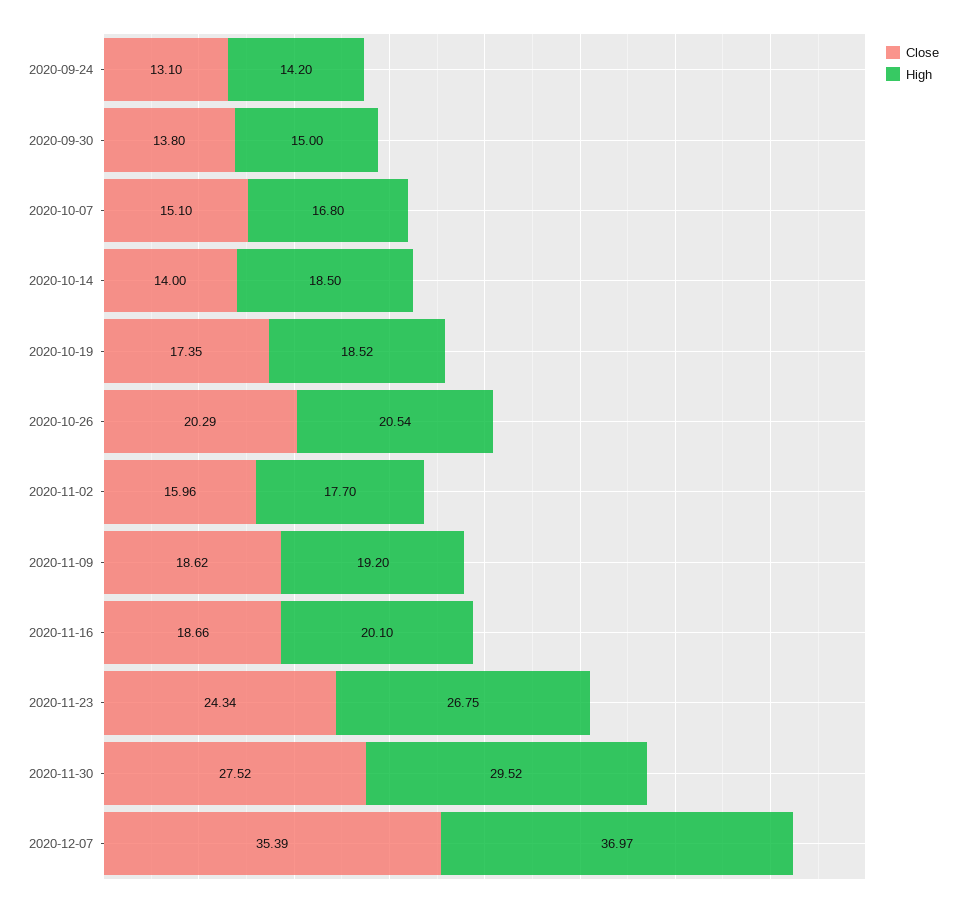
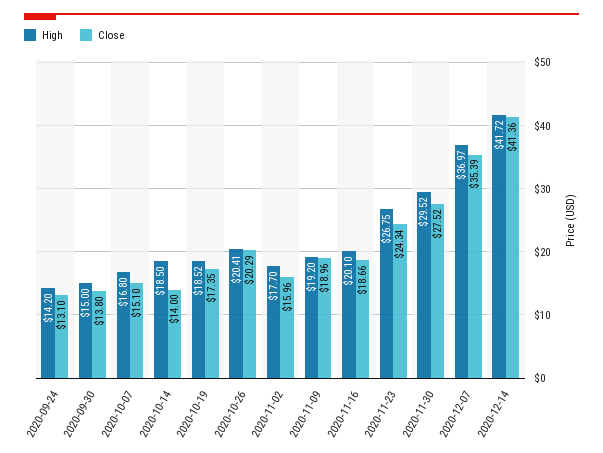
High, 2020-10-26: 20.54 -> 20.41
Close, 2020-11-09: 18.62 -> 18.96
High, 2020-12-14: none -> 41.72
Close, 2020-12-14: none -> 41.36

